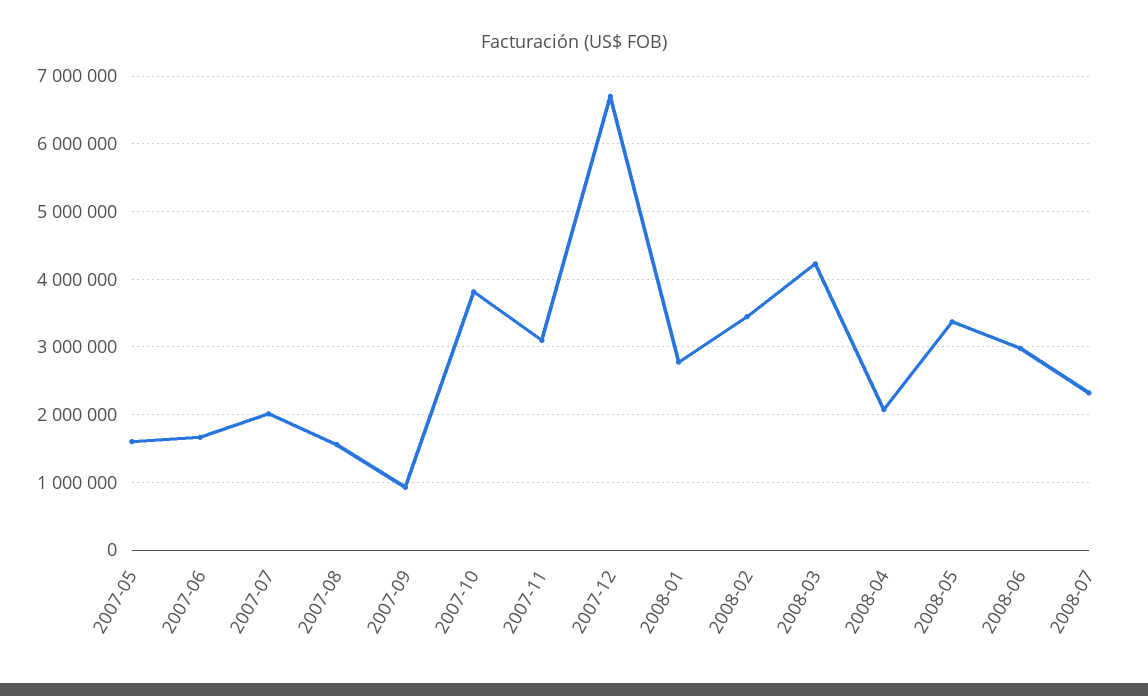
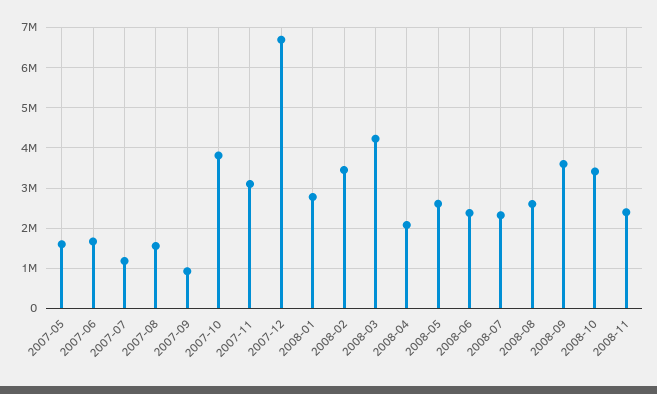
2007-07: 2000000 -> 1200000
2008-05: 3400000 -> 2600000
2008-06: 3000000 -> 2400000
2008-08: none -> 2600000
2008-09: none -> 3600000
2008-10: none -> 3400000
2008-11: none -> 2400000

